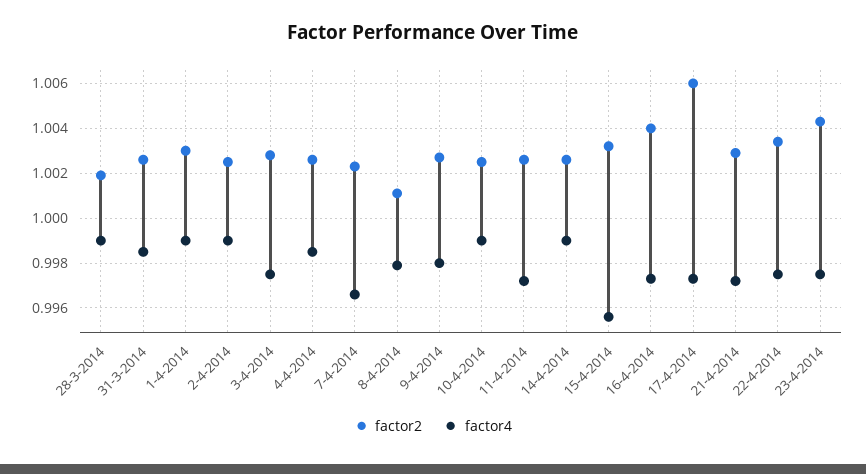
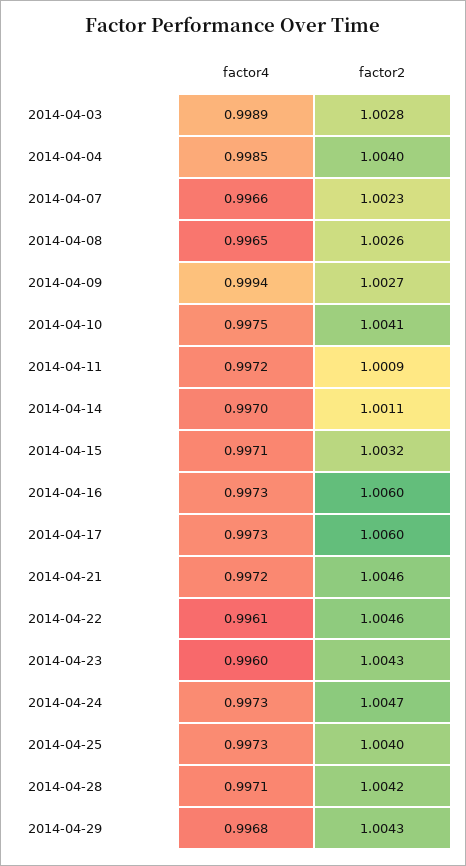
factor2, 28-3-2014: 1.002 -> none
factor4, 28-3-2014: 0.999 -> none
factor2, 31-3-2014: 1.0025 -> none
factor4, 31-3-2014: 0.9985 -> none
factor2, 1-4-2014: 1.003 -> none
factor4, 1-4-2014: 0.999 -> none
factor2, 2-4-2014: 1.0025 -> none
factor4, 2-4-2014: 0.999 -> none
factor4, 3-4-2014: 0.9975 -> 0.9989
factor2, 4-4-2014: 1.0025 -> 1.004
factor2, 8-4-2014: 1.001 -> 1.0026
factor4, 8-4-2014: 0.998 -> 0.9965
factor4, 9-4-2014: 0.998 -> 0.9994
factor2, 10-4-2014: 1.0025 -> 1.0041
factor4, 10-4-2014: 0.999 -> 0.9975
factor2, 11-4-2014: 1.0025 -> 1.0009
factor2, 14-4-2014: 1.0025 -> 1.0011
factor4, 14-4-2014: 0.999 -> 0.997
factor4, 15-4-2014: 0.9955 -> 0.9971
factor2, 16-4-2014: 1.004 -> 1.006
factor2, 21-4-2014: 1.003 -> 1.0046
factor2, 22-4-2014: 1.0035 -> 1.0046
factor4, 22-4-2014: 0.9975 -> 0.9961
factor4, 23-4-2014: 0.9975 -> 0.996
factor4, 2014-04-24: none -> 0.9973
factor2, 2014-04-24: none -> 1.0047
factor4, 2014-04-25: none -> 0.9973
factor2, 2014-04-25: none -> 1.004
factor4, 2014-04-28: none -> 0.9971
factor2, 2014-04-28: none -> 1.0042
factor4, 2014-04-29: none -> 0.9968
factor2, 2014-04-29: none -> 1.0043

